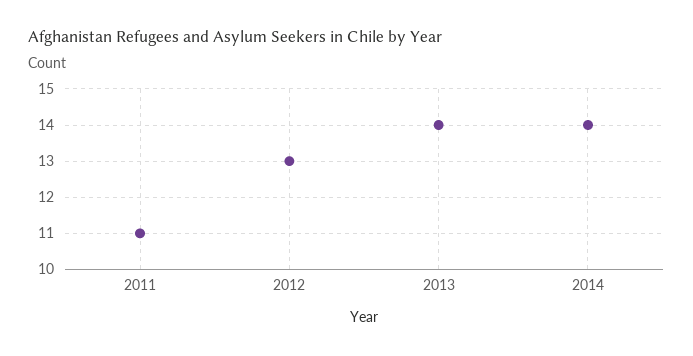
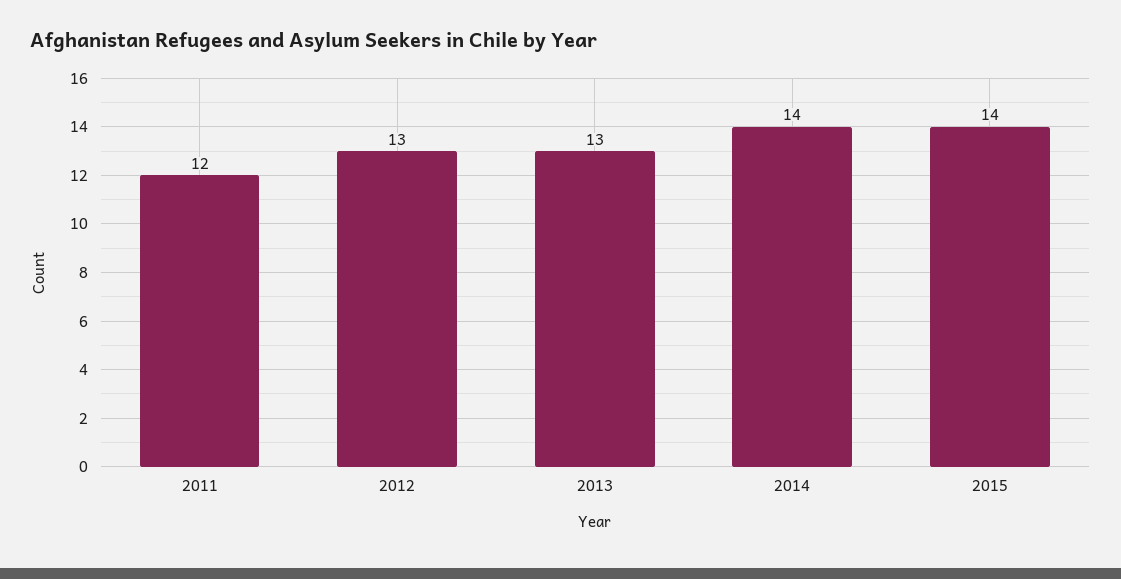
2011: 11 -> 12
2013: 14 -> 13
2015: none -> 14

